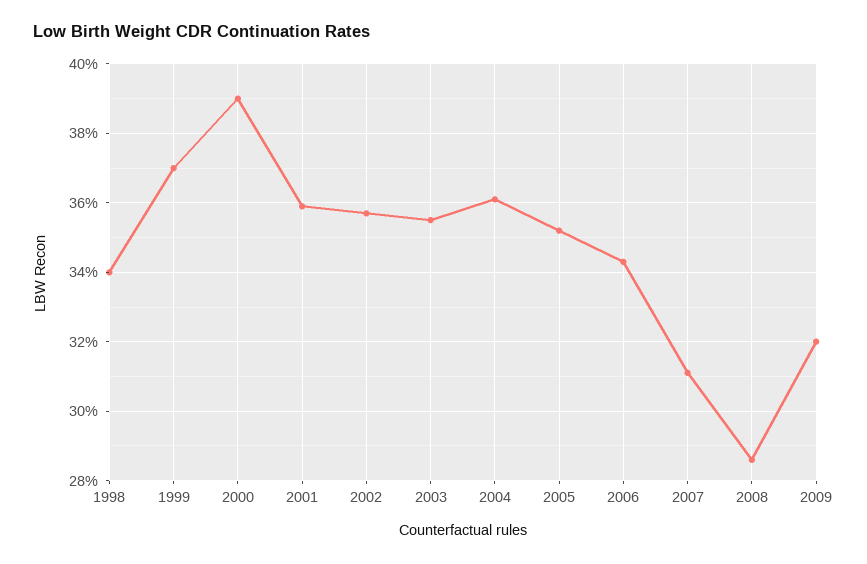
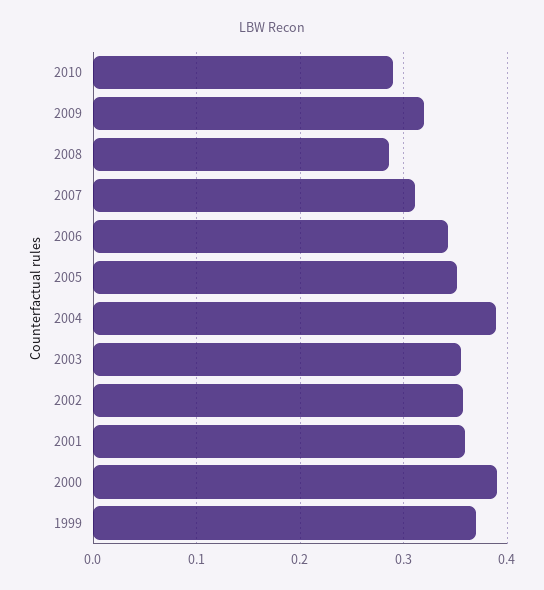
1998: 0.34 -> none
2004: 0.36 -> 0.39
2010: none -> 0.29

